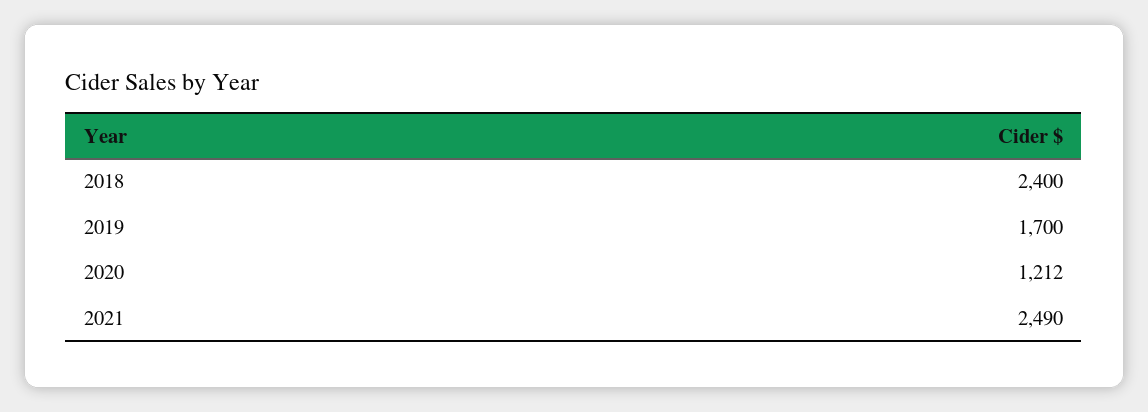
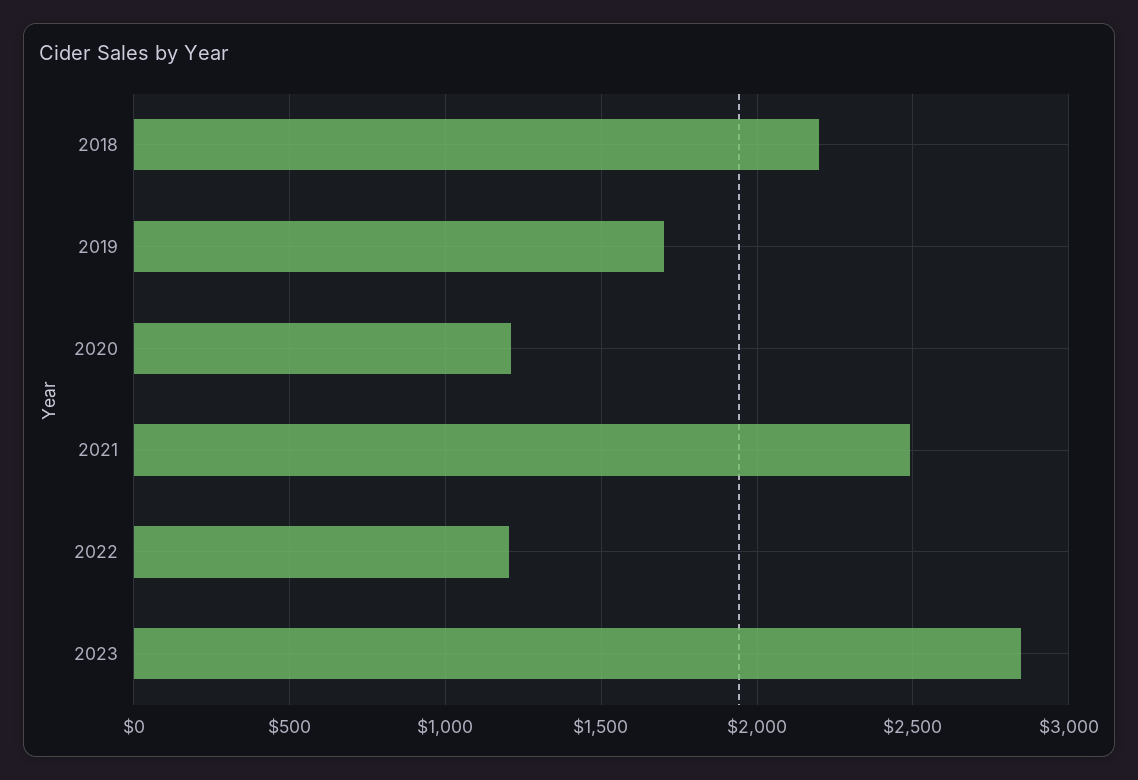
2018: 2400 -> 2200
2022: none -> 1200
2023: none -> 2850

